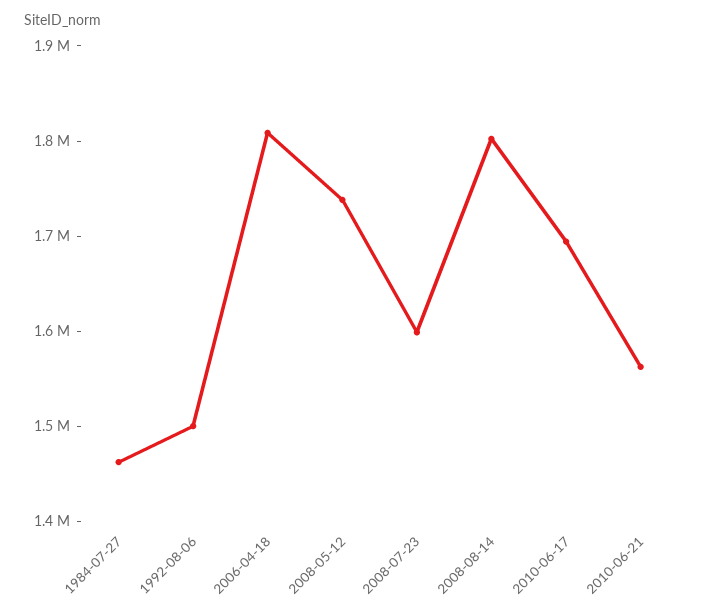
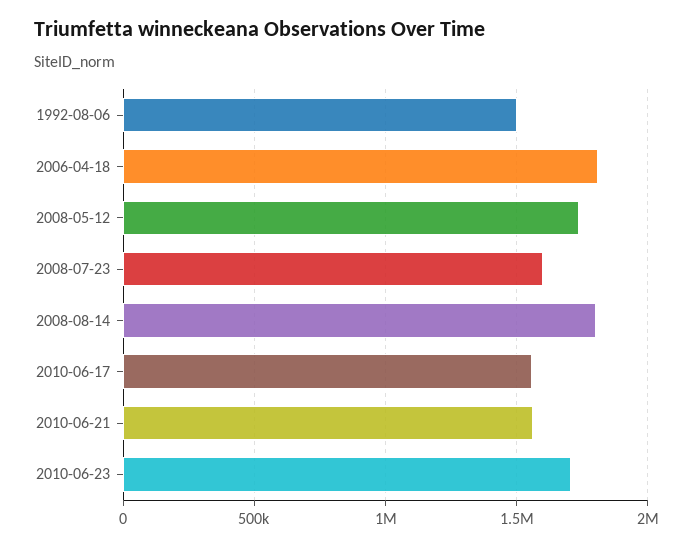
1984-07-27: 1460000 -> none
2010-06-17: 1700000 -> 1550000
2010-06-23: none -> 1700000

